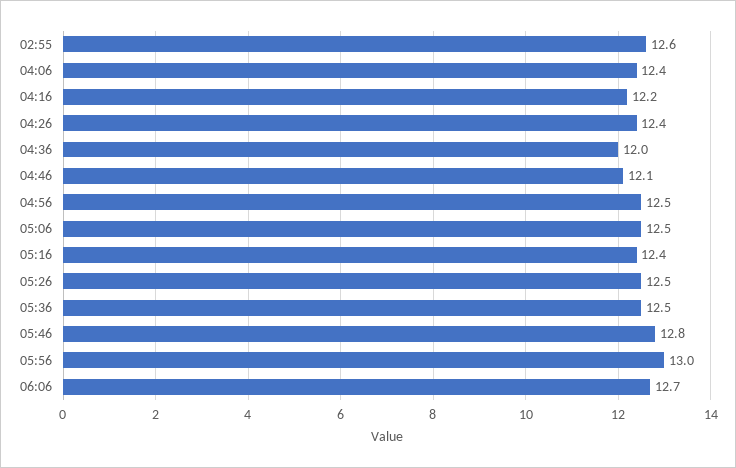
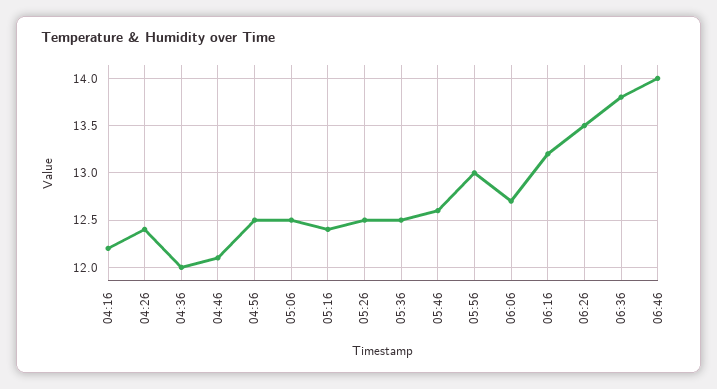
02:55: 12.6 -> none
04:06: 12.4 -> none
05:46: 12.8 -> 12.6
06:16: none -> 13.2
06:26: none -> 13.5
06:36: none -> 13.8
06:46: none -> 14

